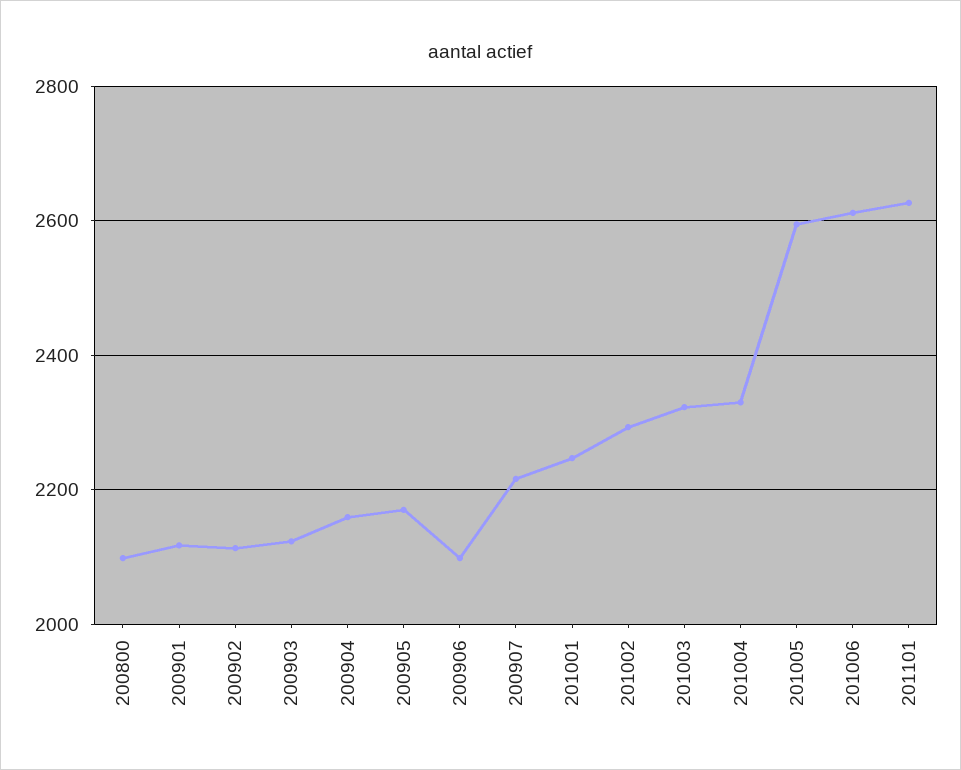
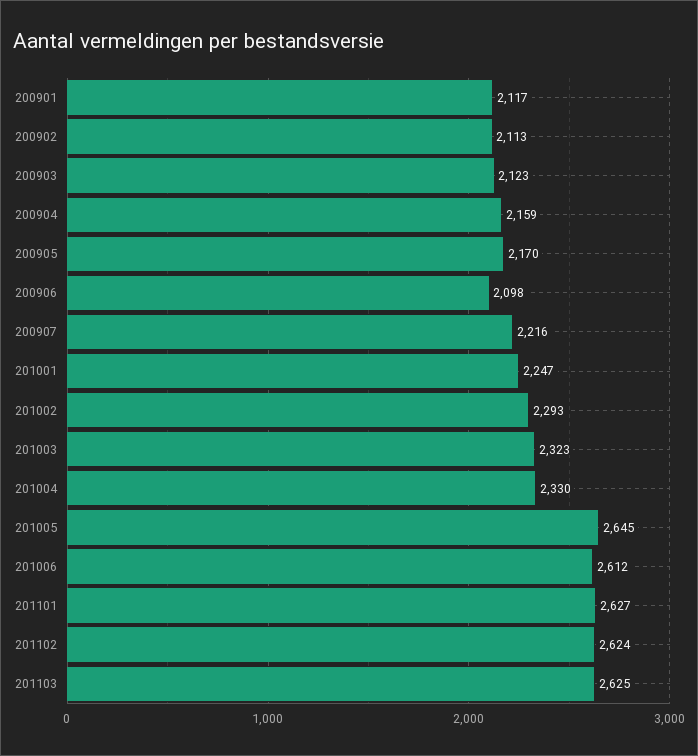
200800: 2100 -> none
201005: 2600 -> 2645
201102: none -> 2624
201103: none -> 2625

